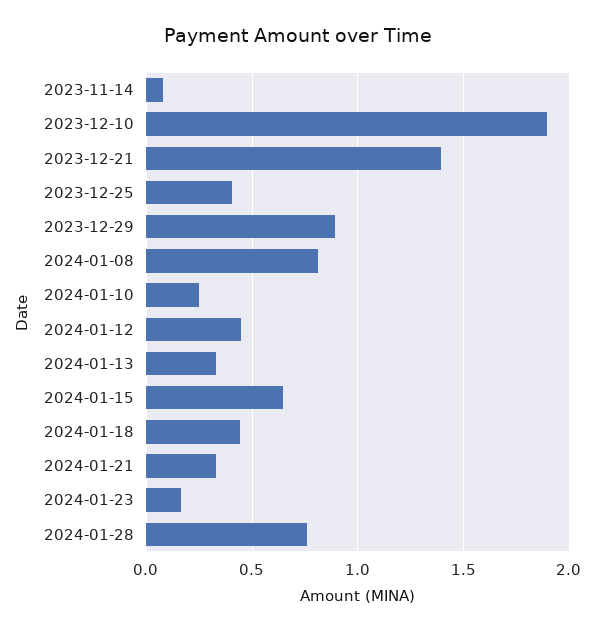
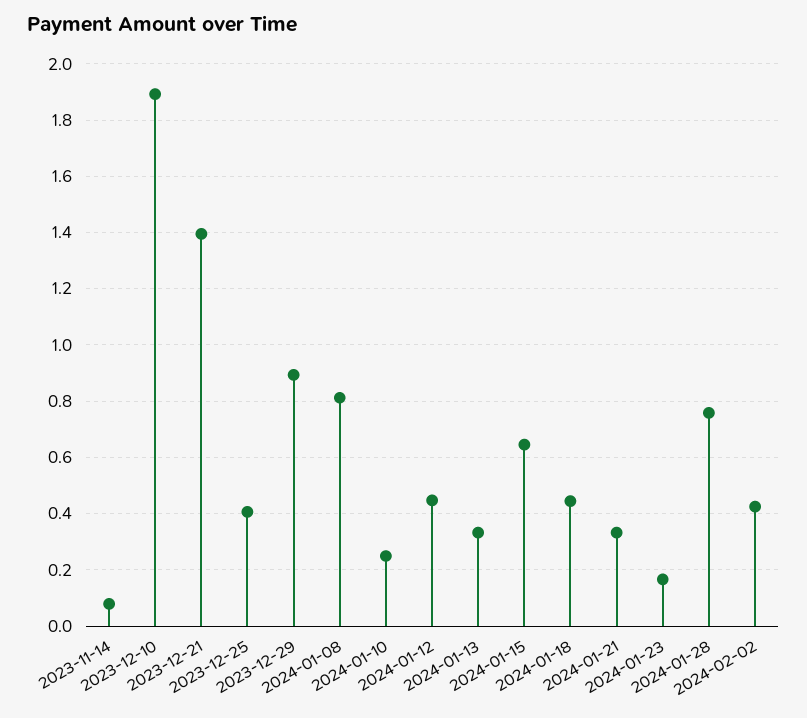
2024-02-02: none -> 0.425

